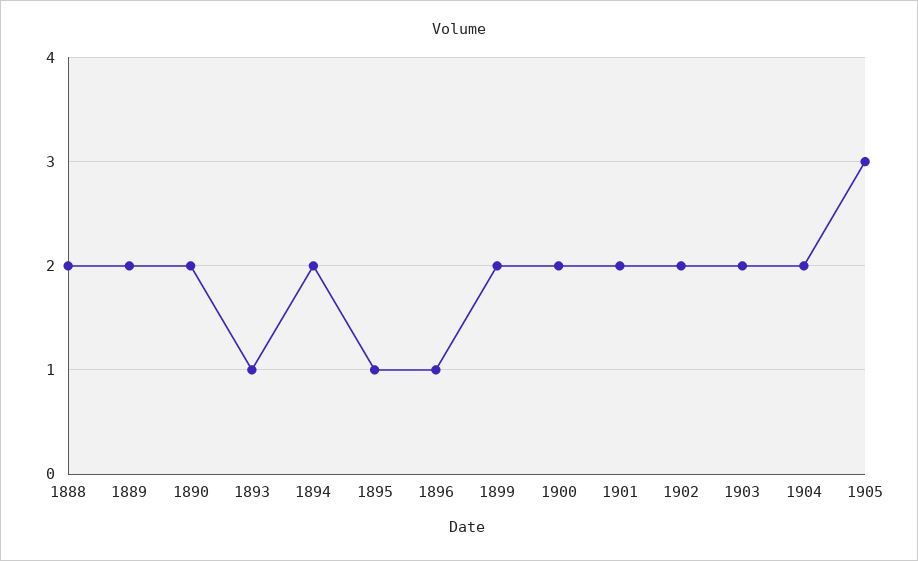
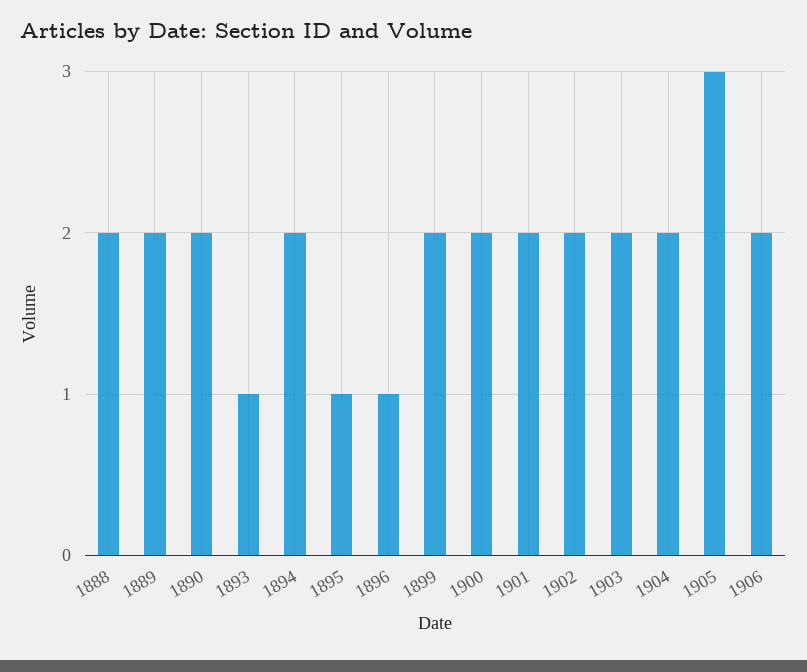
1906: none -> 2

